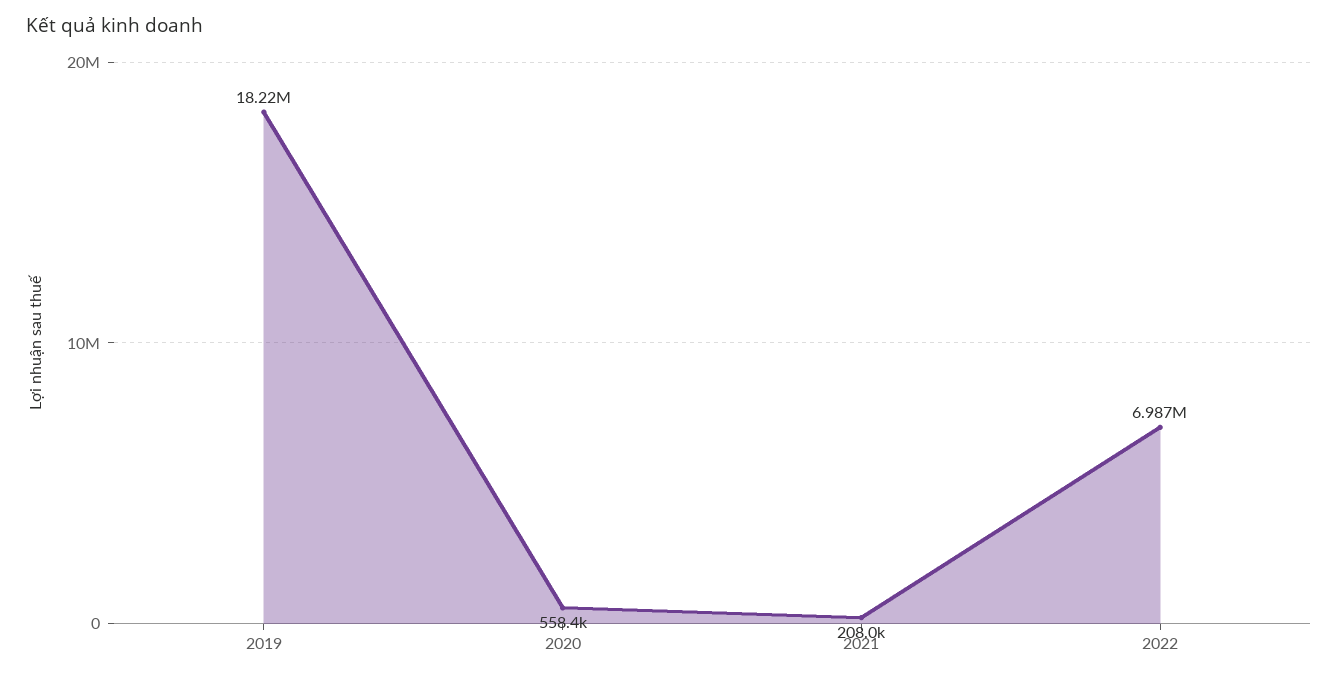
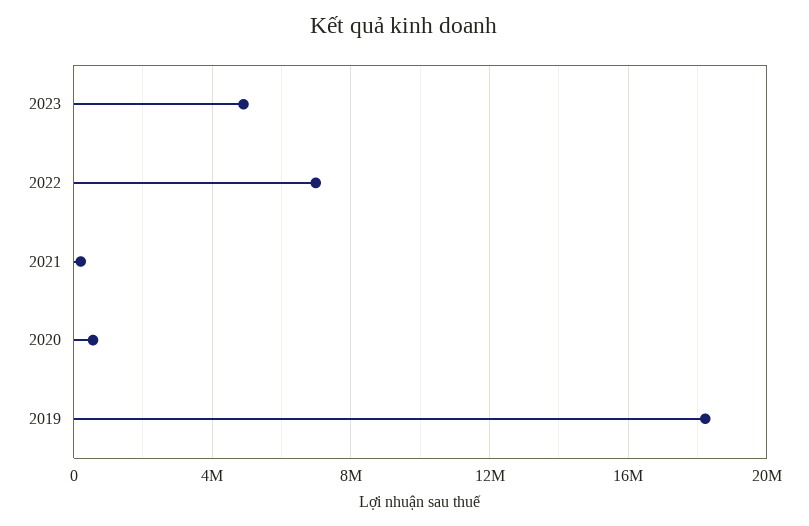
2023: none -> 5000000

